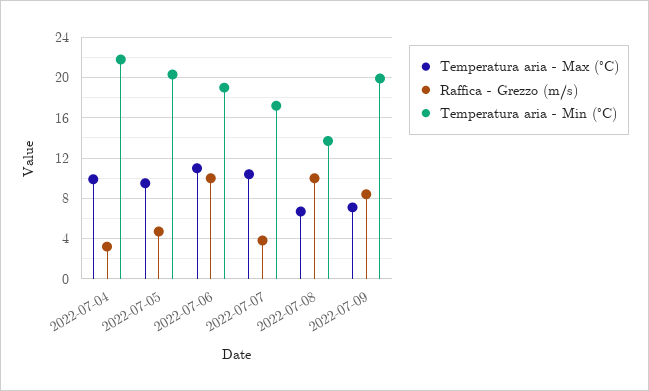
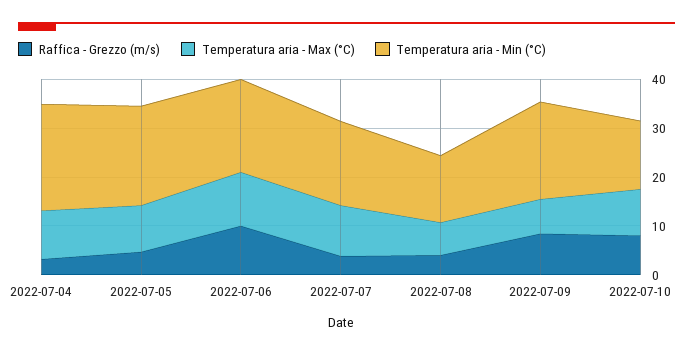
Raffica - Grezzo (m/s), 2022-07-08: 10 -> 4
Raffica - Grezzo (m/s), 2022-07-10: none -> 8
Temperatura aria - Max (°C), 2022-07-10: none -> 10
Temperatura aria - Min (°C), 2022-07-10: none -> 14

